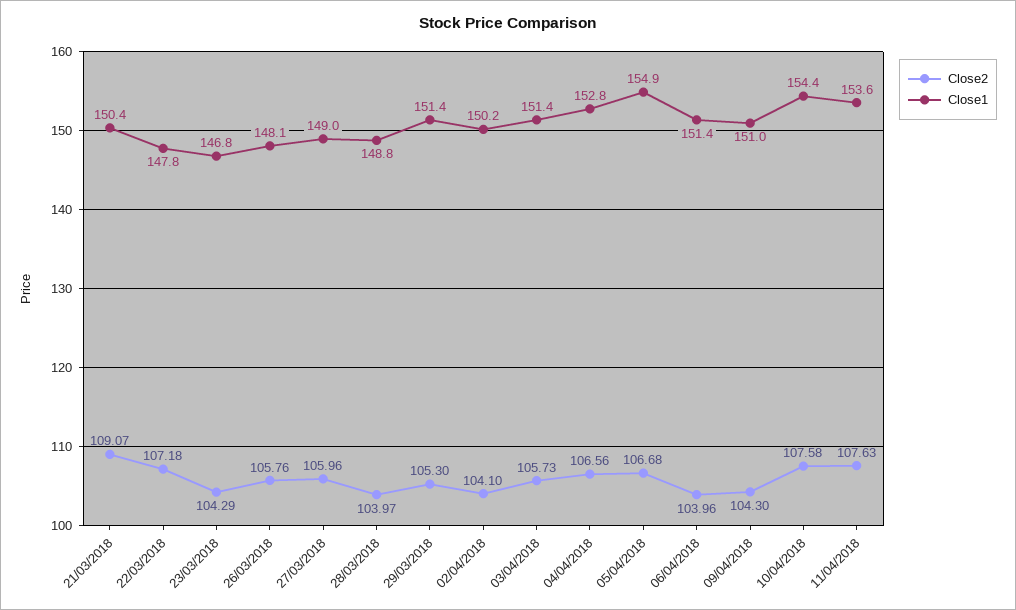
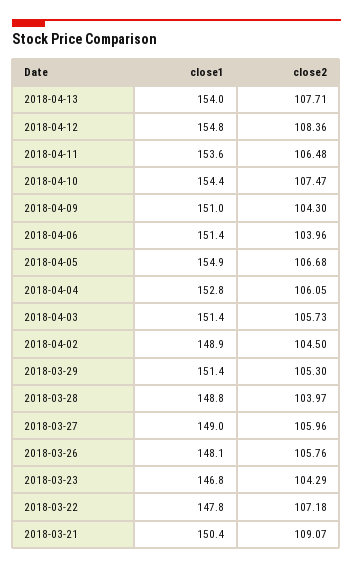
Close2, 02/04/2018: 104.1 -> 104.5
Close1, 02/04/2018: 150.2 -> 148.9
Close2, 04/04/2018: 106.56 -> 106.05
Close2, 10/04/2018: 107.58 -> 107.47
Close2, 11/04/2018: 107.63 -> 106.48
Close1, 2018-04-13: none -> 154
Close2, 2018-04-13: none -> 107.71
Close1, 2018-04-12: none -> 154.8
Close2, 2018-04-12: none -> 108.36

